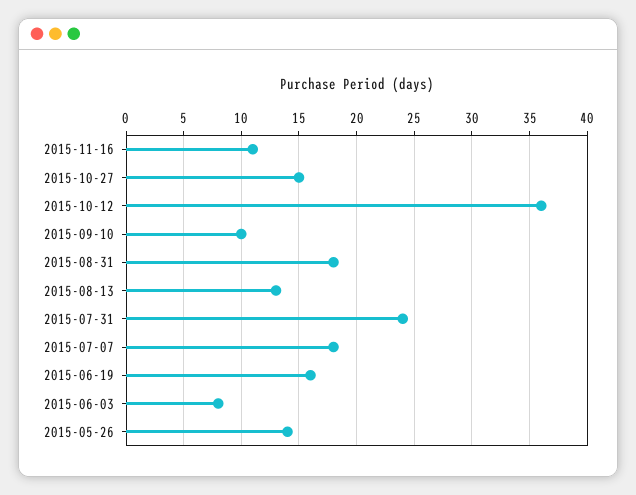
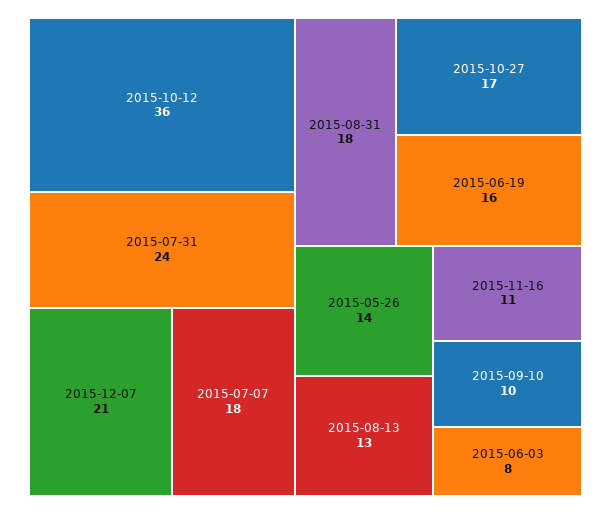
2015-10-27: 15 -> 17
2015-12-07: none -> 21

